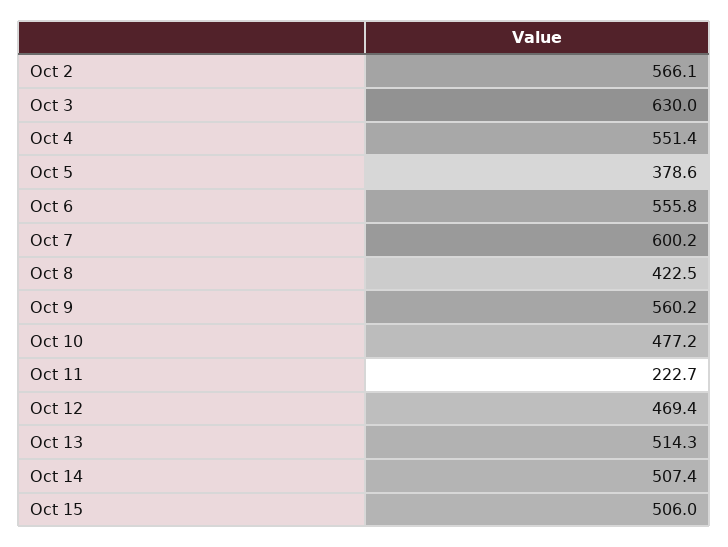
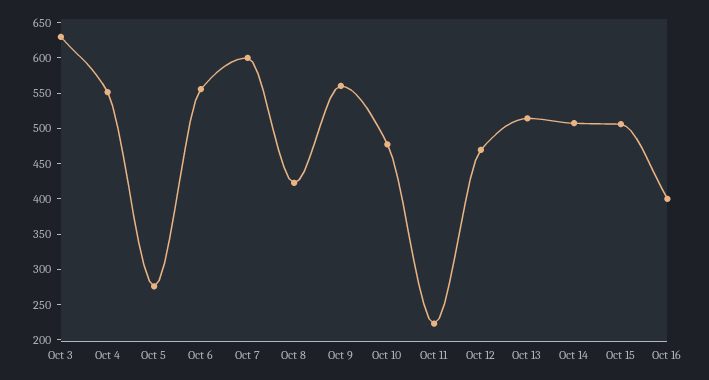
Oct 2: 566.1 -> none
Oct 5: 378.6 -> 275
Oct 16: none -> 400

